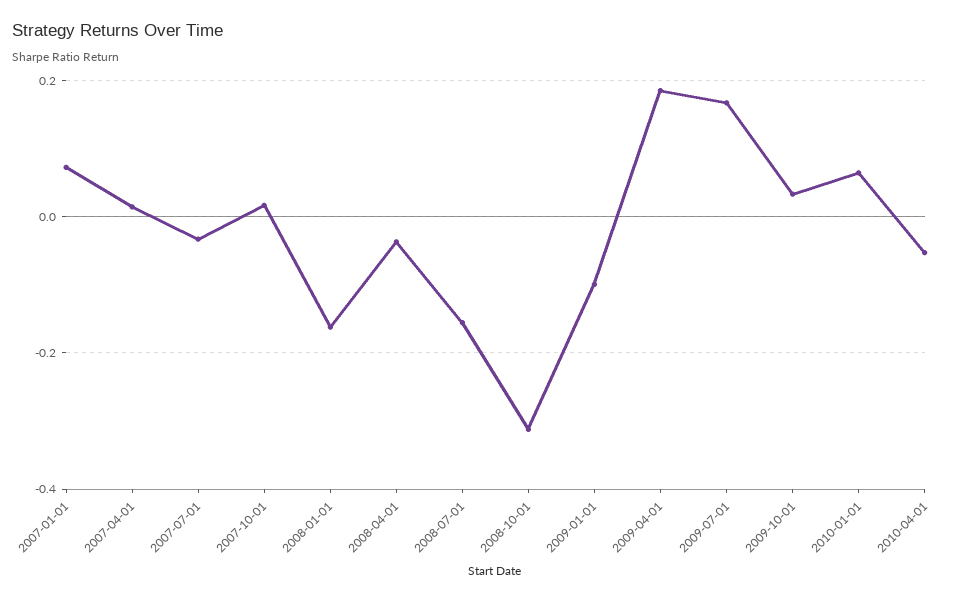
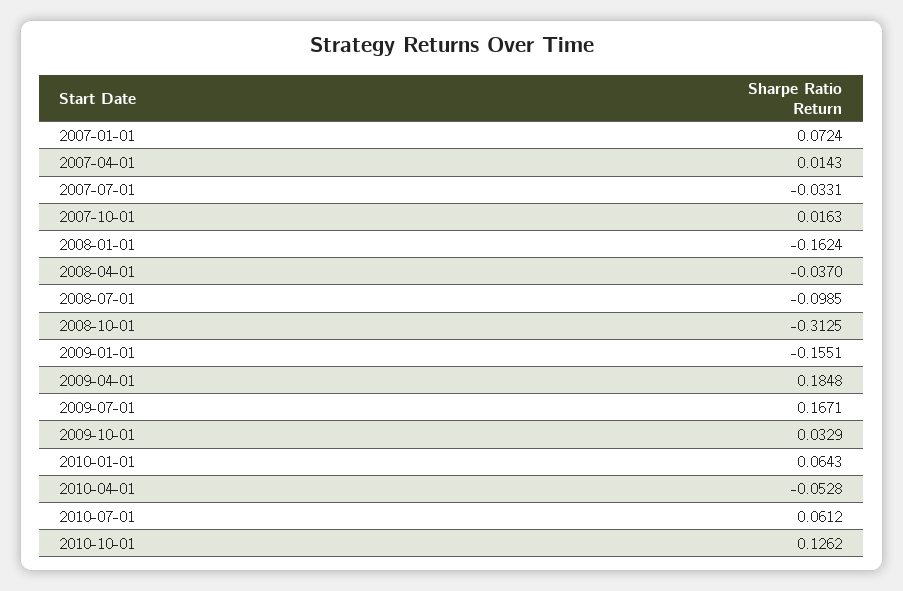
2008-07-01: -0.16 -> -0.0985
2009-01-01: -0.1 -> -0.1551
2010-07-01: none -> 0.0612
2010-10-01: none -> 0.1262

